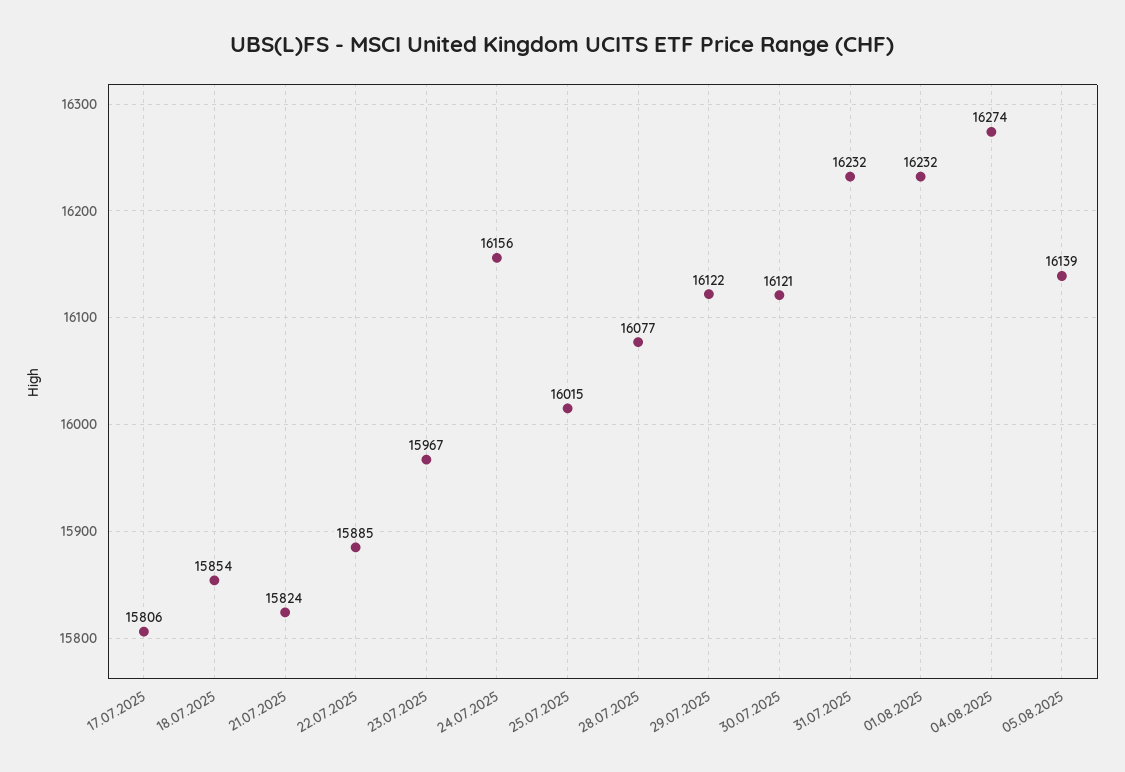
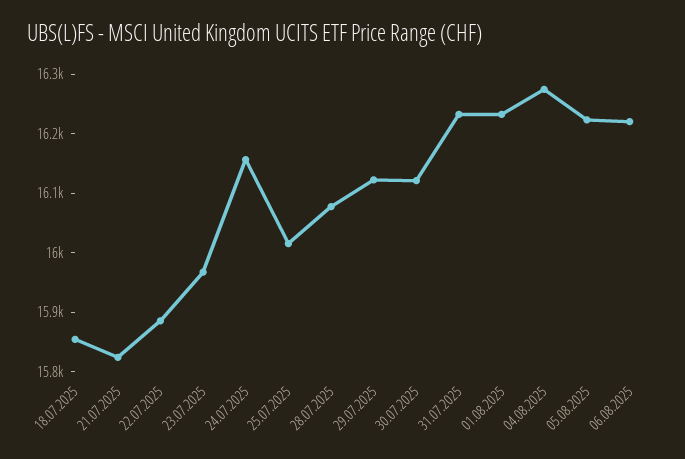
17.07.2025: 15806 -> none
05.08.2025: 16139 -> 16220
06.08.2025: none -> 16220

